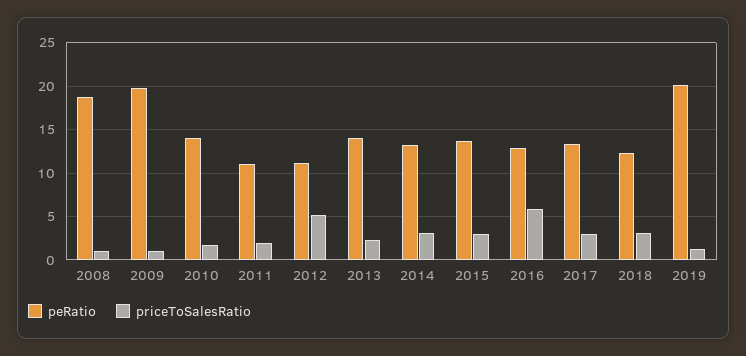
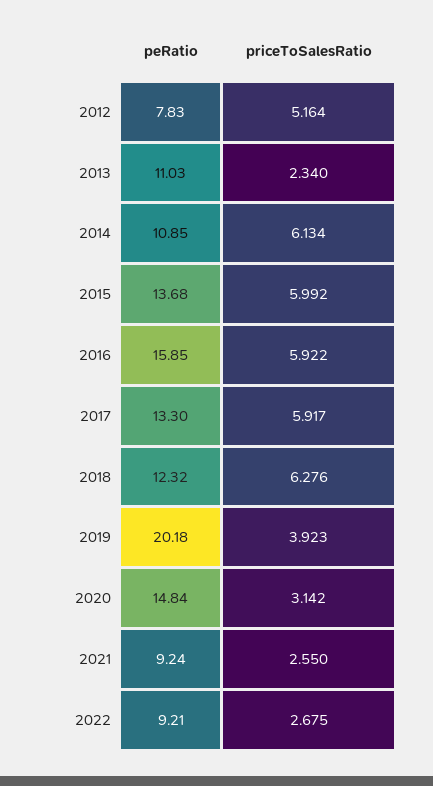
peRatio, 2008: 19 -> none
priceToSalesRatio, 2008: 1 -> none
peRatio, 2009: 20 -> none
priceToSalesRatio, 2009: 1 -> none
peRatio, 2010: 14 -> none
priceToSalesRatio, 2010: 2 -> none
peRatio, 2011: 11 -> none
priceToSalesRatio, 2011: 2 -> none
peRatio, 2012: 11 -> 7.83
peRatio, 2013: 14 -> 11.03
peRatio, 2014: 13 -> 10.85
priceToSalesRatio, 2014: 3 -> 6.134
priceToSalesRatio, 2015: 3 -> 5.992
peRatio, 2016: 13 -> 15.85
priceToSalesRatio, 2017: 3 -> 5.917
priceToSalesRatio, 2018: 3 -> 6.276
priceToSalesRatio, 2019: 1 -> 3.923
peRatio, 2020: none -> 14.84
priceToSalesRatio, 2020: none -> 3.142
peRatio, 2021: none -> 9.24
priceToSalesRatio, 2021: none -> 2.55
peRatio, 2022: none -> 9.21
priceToSalesRatio, 2022: none -> 2.675

